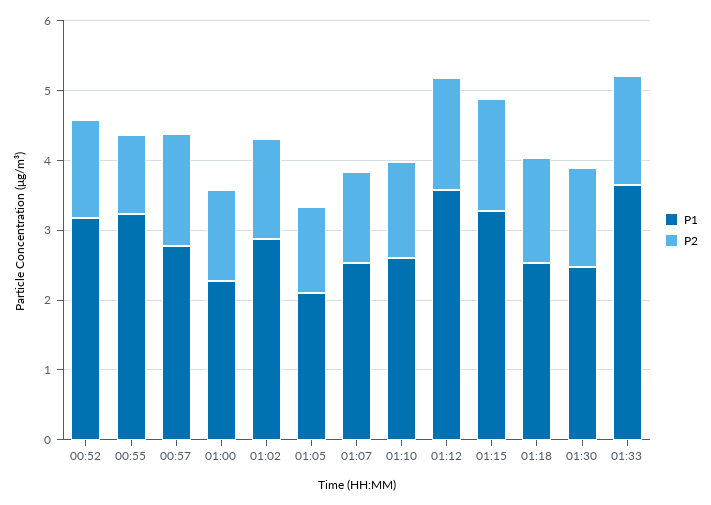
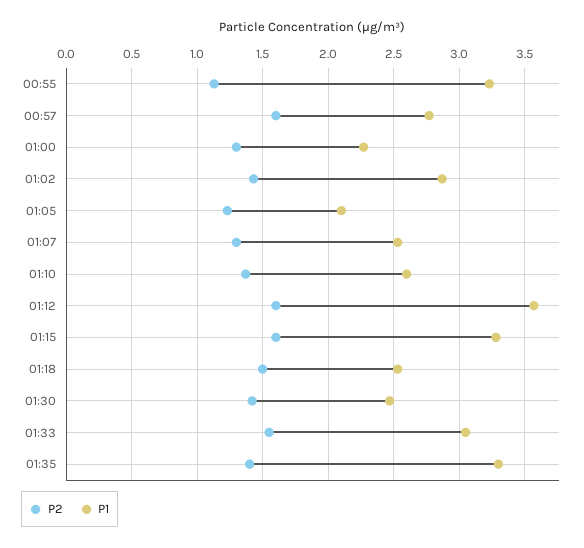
P1, 00:52: 3.2 -> none
P2, 00:52: 1.4 -> none
P1, 01:33: 3.6 -> 3.05
P2, 01:35: none -> 1.4
P1, 01:35: none -> 3.3

